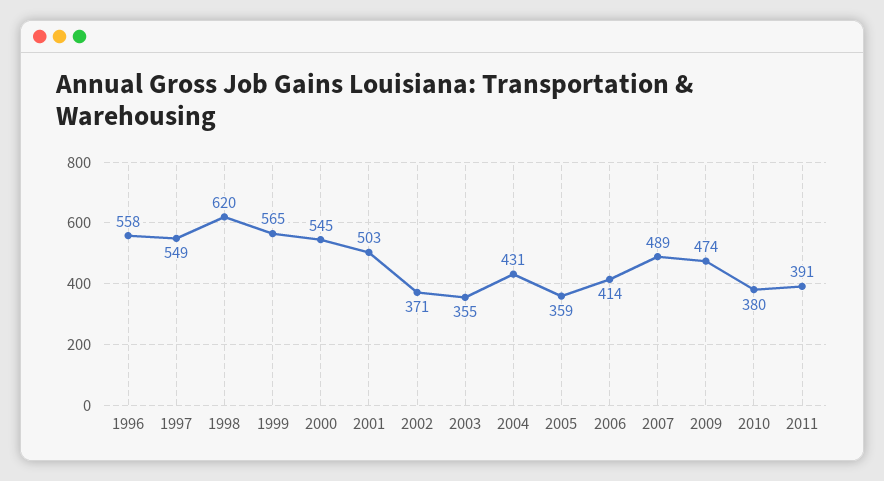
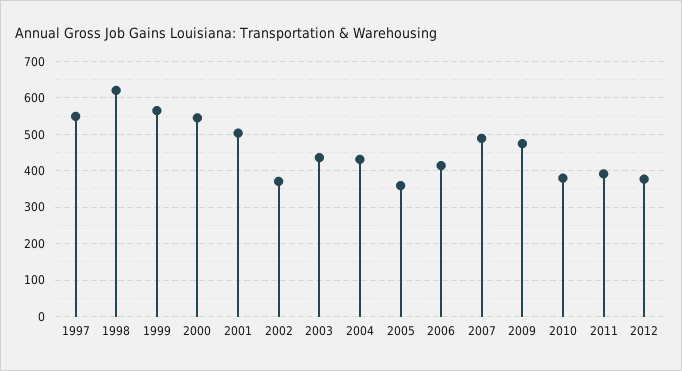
1996: 558 -> none
2003: 355 -> 440
2012: none -> 380

